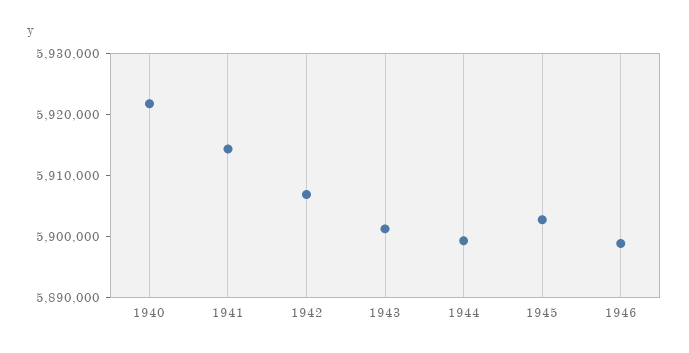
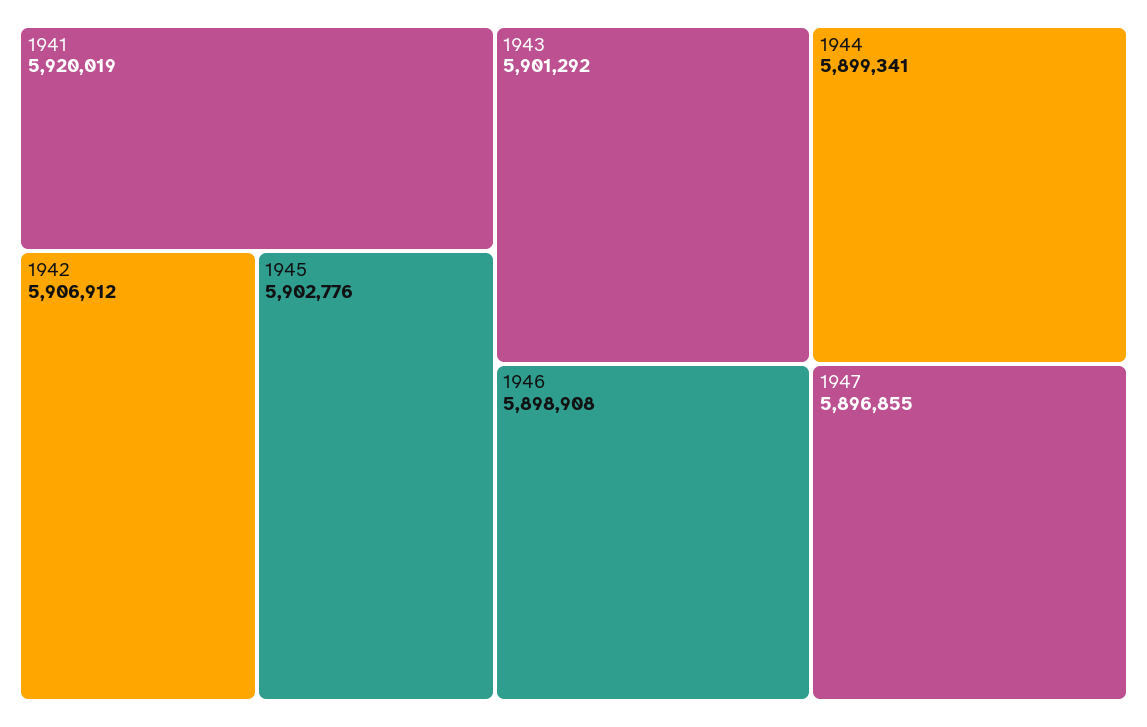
1940: 5922000 -> none
1941: 5914000 -> 5920019
1947: none -> 5896855

